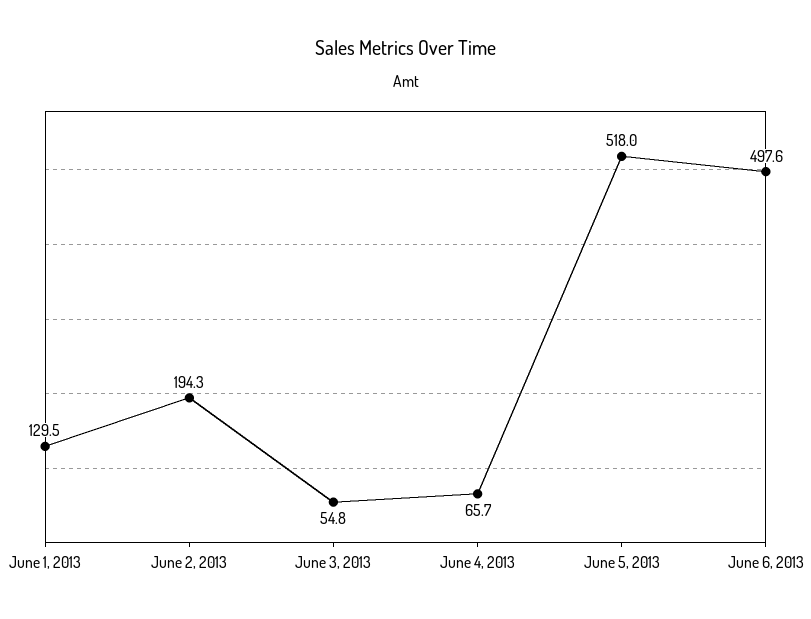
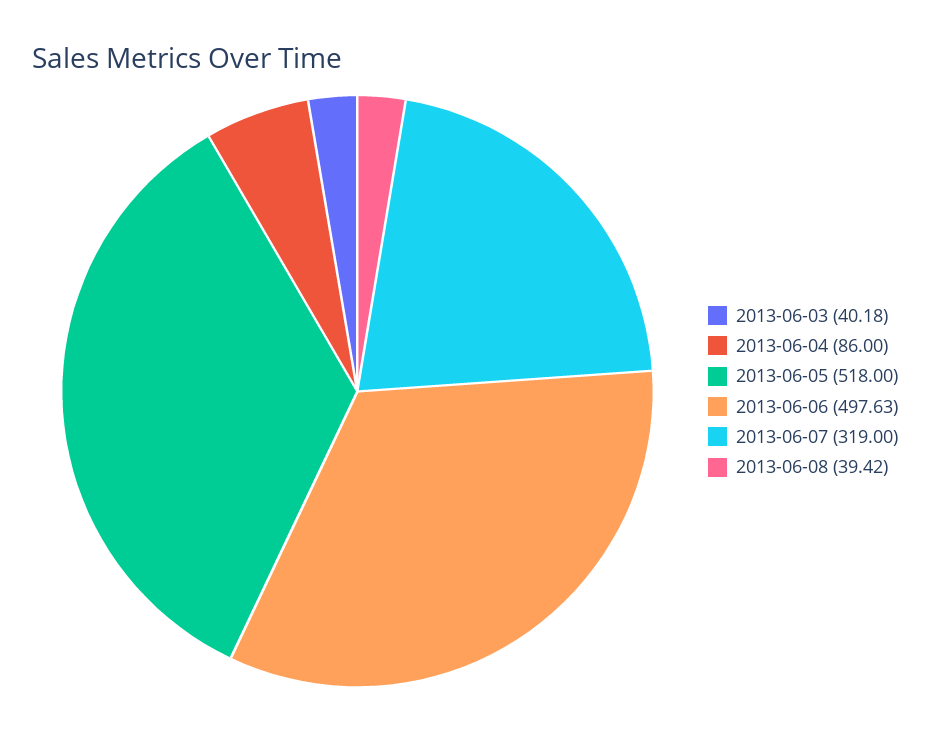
June 1, 2013: 129.5 -> none
June 2, 2013: 194.3 -> none
June 3, 2013: 54.8 -> 40.18
June 4, 2013: 65.7 -> 86
2013-06-07: none -> 319
2013-06-08: none -> 39.42

